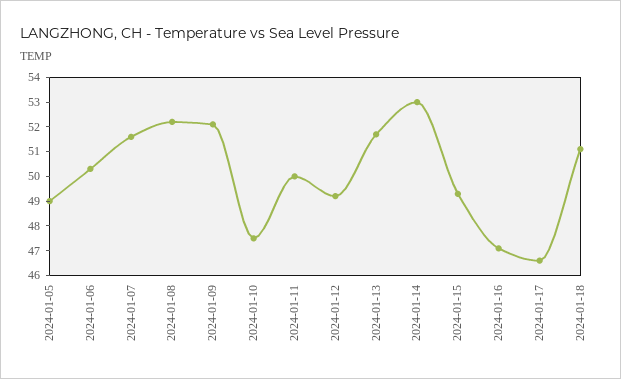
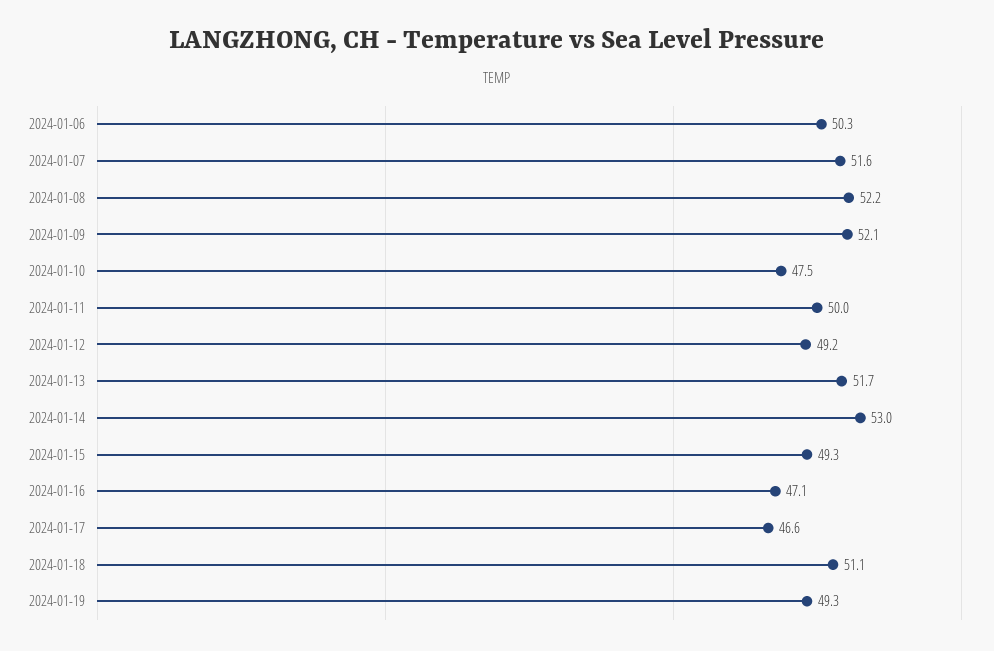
2024-01-05: 49 -> none
2024-01-19: none -> 49.3

